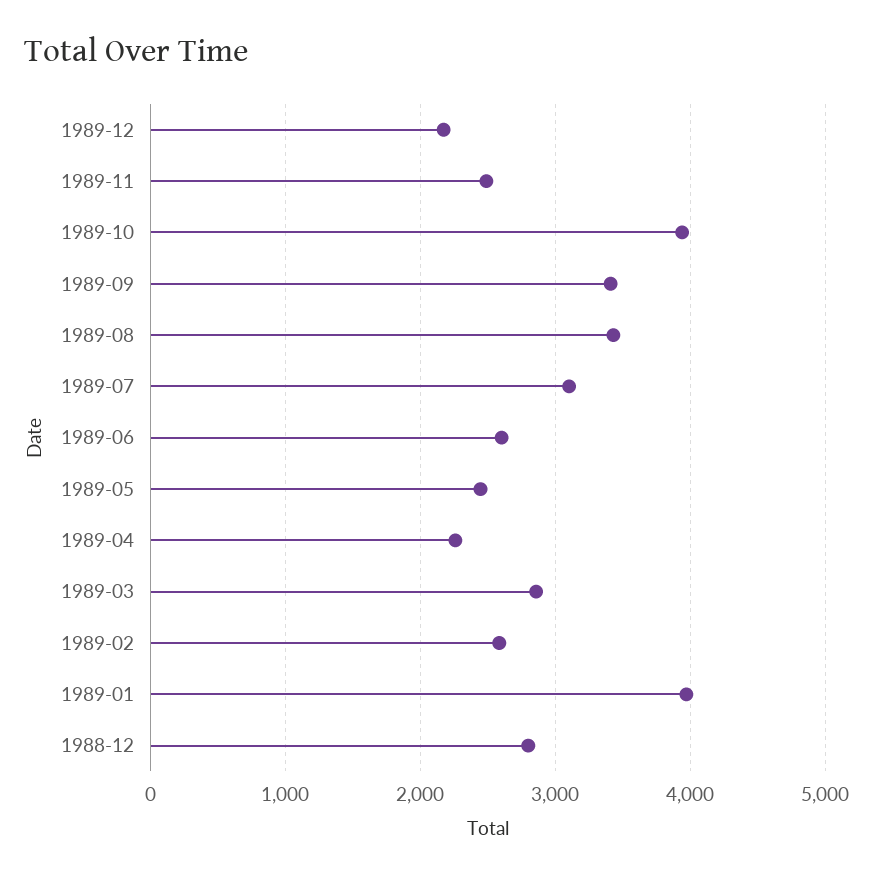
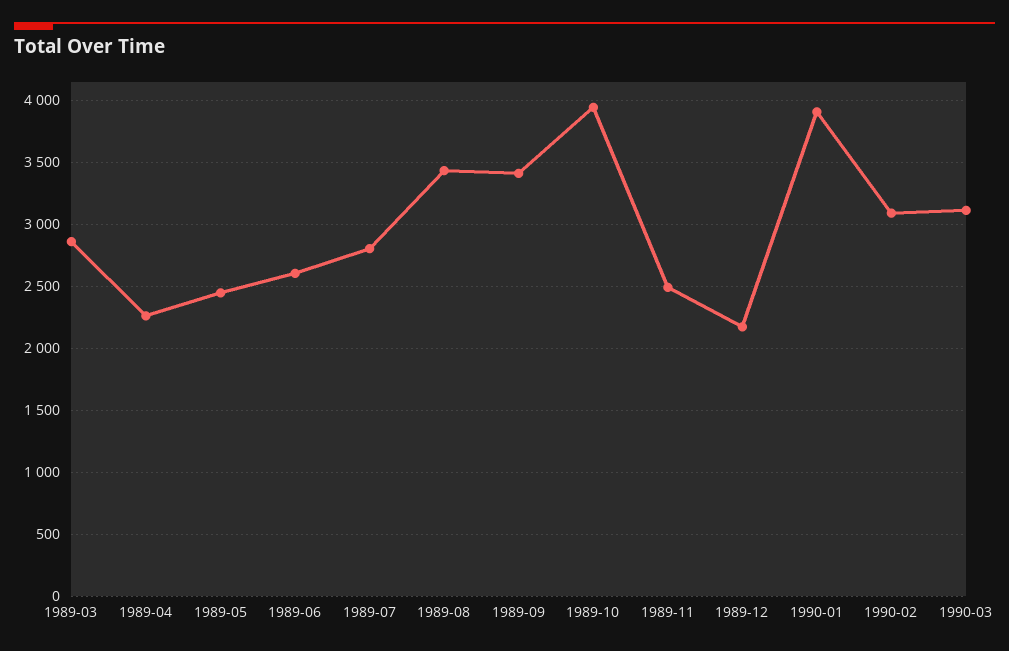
1989-07: 3100 -> 2800
1989-02: 2600 -> none
1989-01: 4000 -> none
1988-12: 2800 -> none
1990-01: none -> 3900
1990-02: none -> 3100
1990-03: none -> 3100

